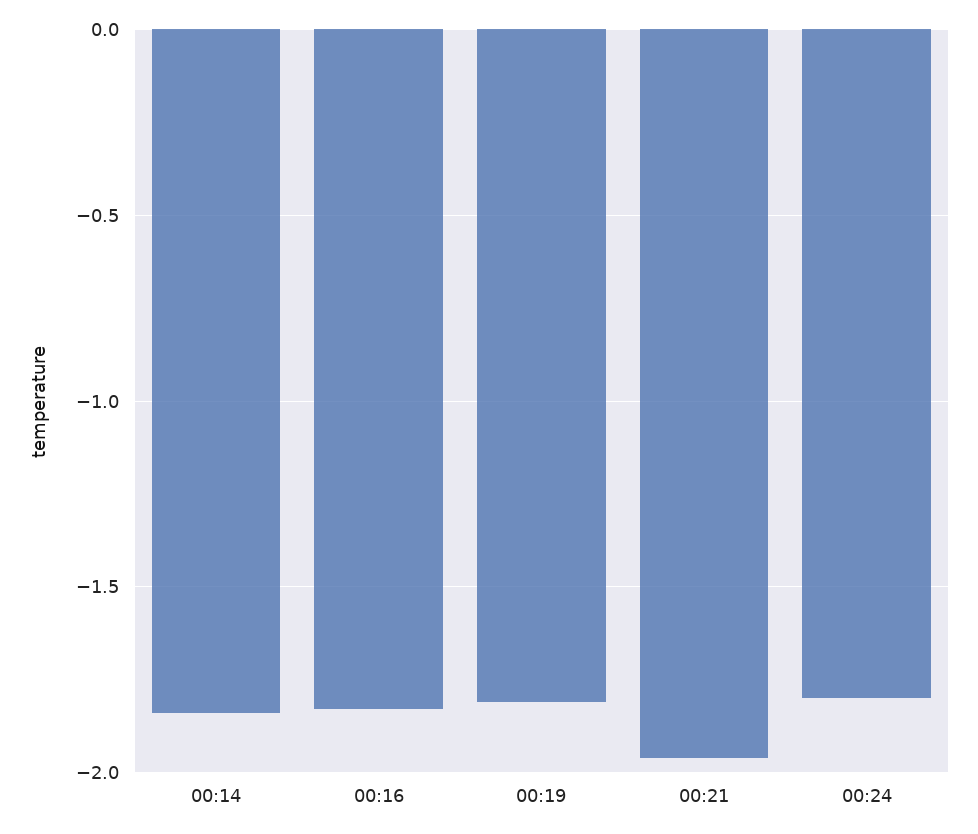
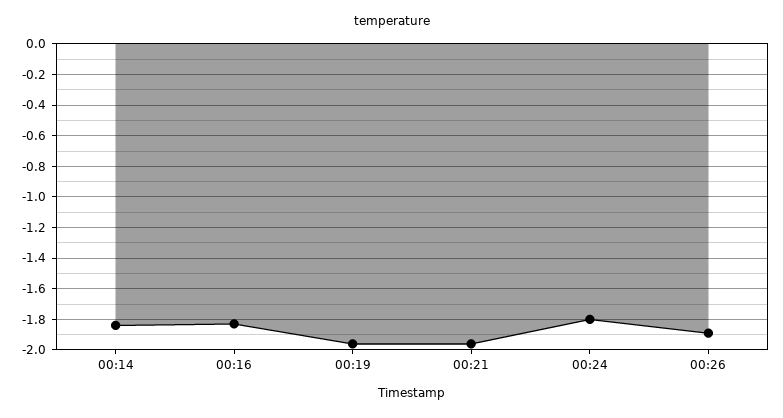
00:19: -1.8 -> -1.95
00:26: none -> -1.9

